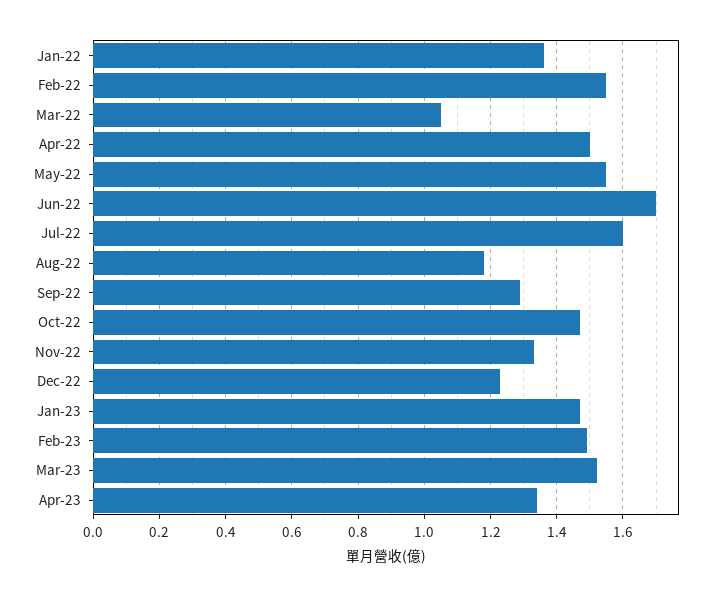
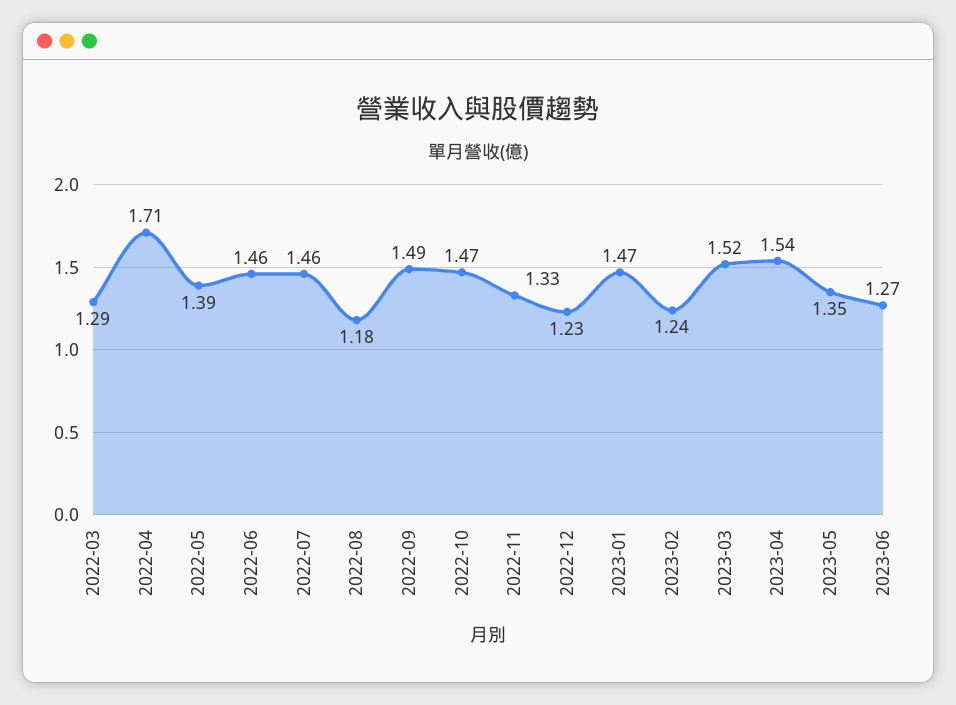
Jan-22: 1.35 -> none
Feb-22: 1.55 -> none
Mar-22: 1.05 -> 1.29
Apr-22: 1.5 -> 1.71
May-22: 1.55 -> 1.39
Jun-22: 1.7 -> 1.46
Jul-22: 1.6 -> 1.46
Sep-22: 1.3 -> 1.49
Feb-23: 1.5 -> 1.24
Apr-23: 1.35 -> 1.54
2023-05: none -> 1.35
2023-06: none -> 1.27

